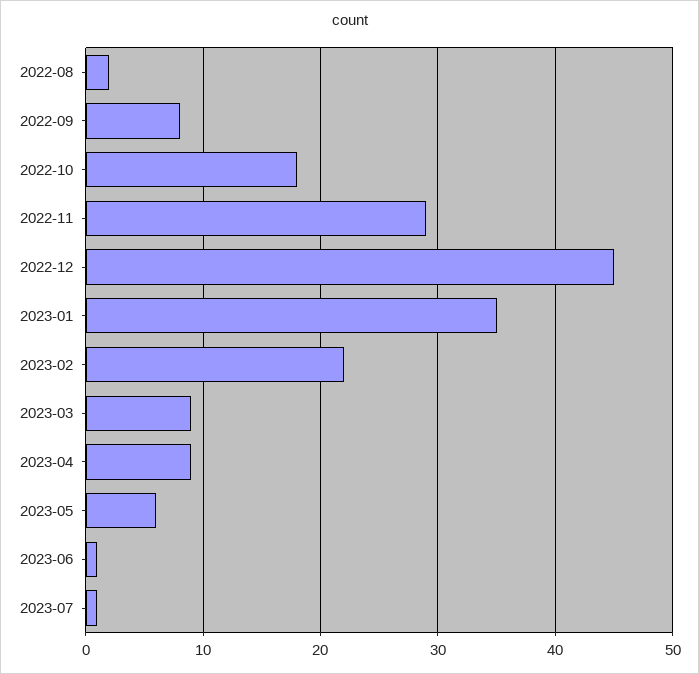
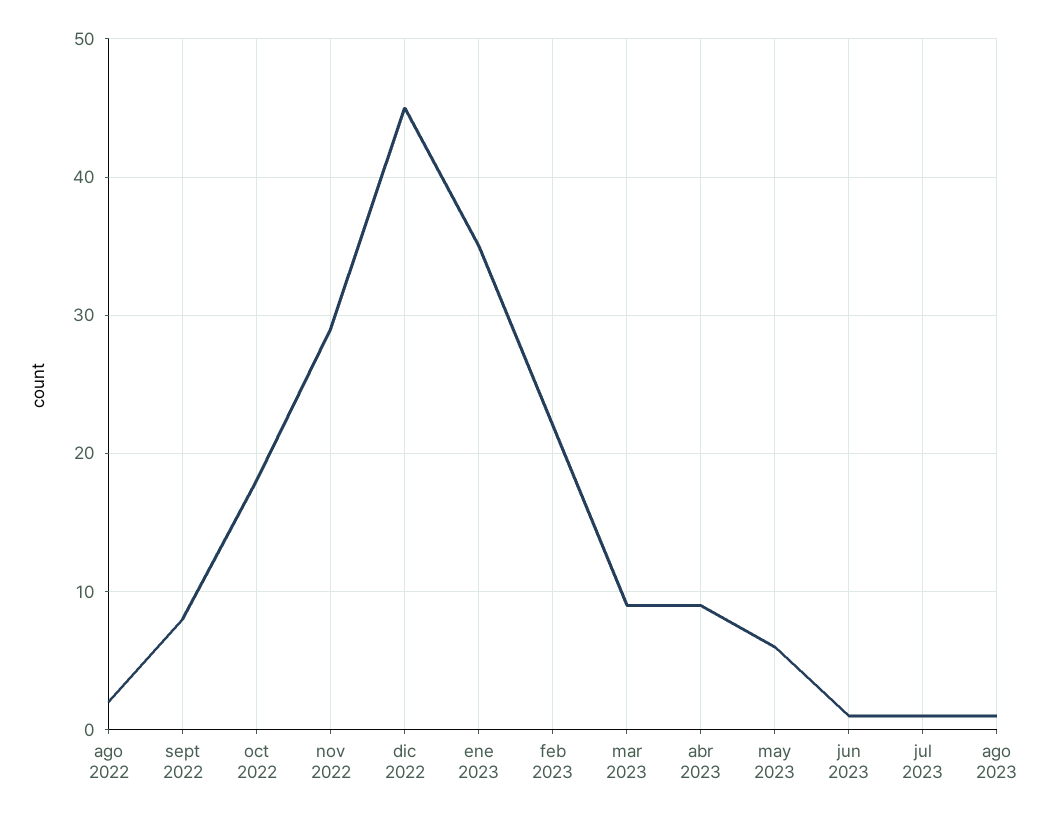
ago 2023: none -> 1

